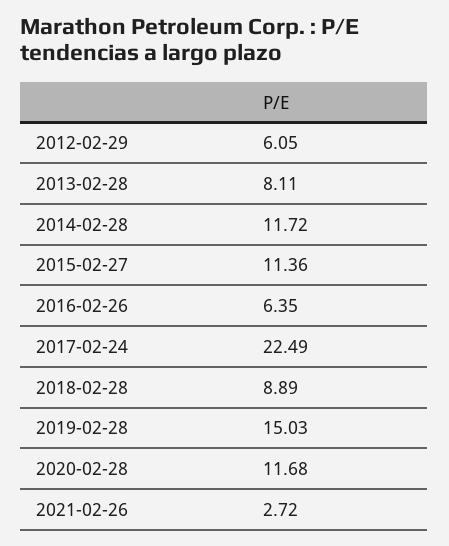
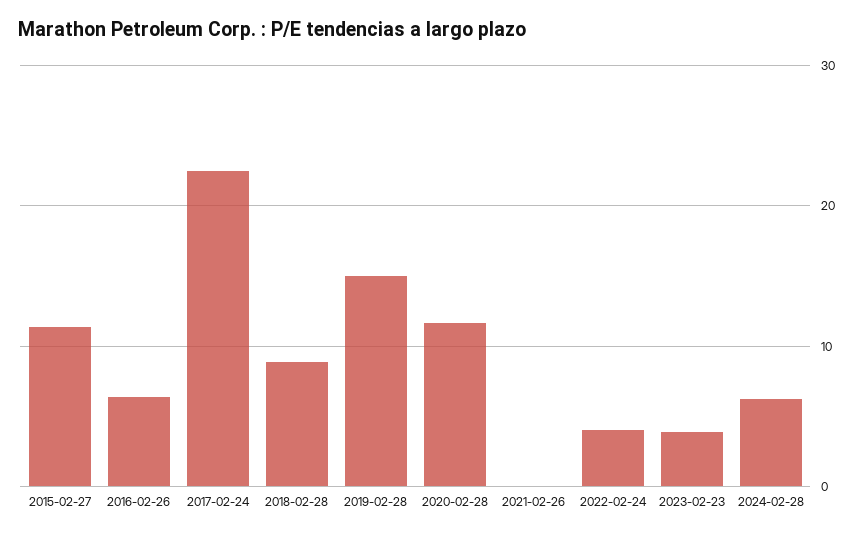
2012-02-29: 6.05 -> none
2013-02-28: 8.11 -> none
2014-02-28: 11.72 -> none
2021-02-26: 2.72 -> 0
2022-02-24: none -> 4
2023-02-23: none -> 4
2024-02-28: none -> 6

